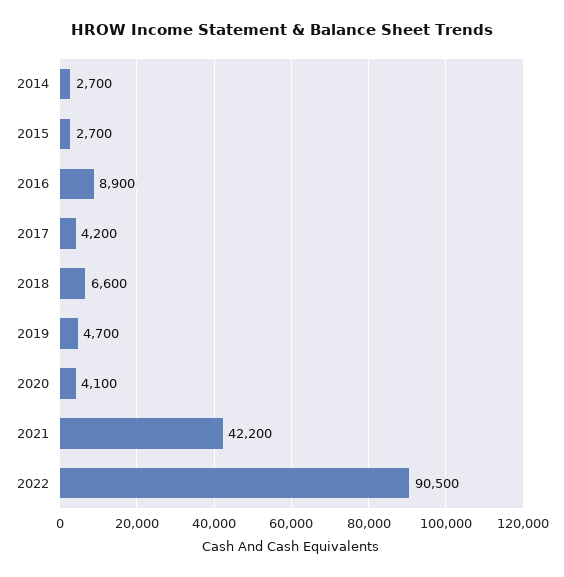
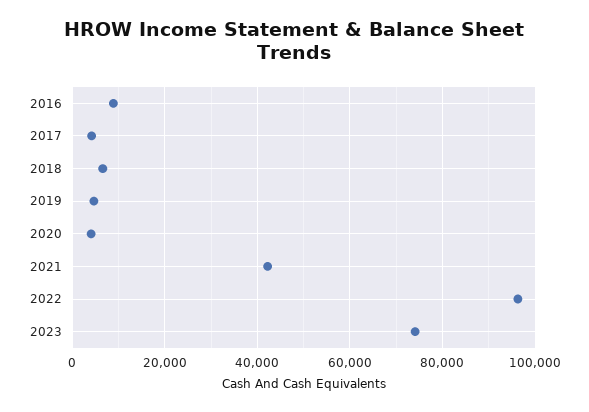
2014: 2700 -> none
2015: 2700 -> none
2022: 90500 -> 96000
2023: none -> 74000

